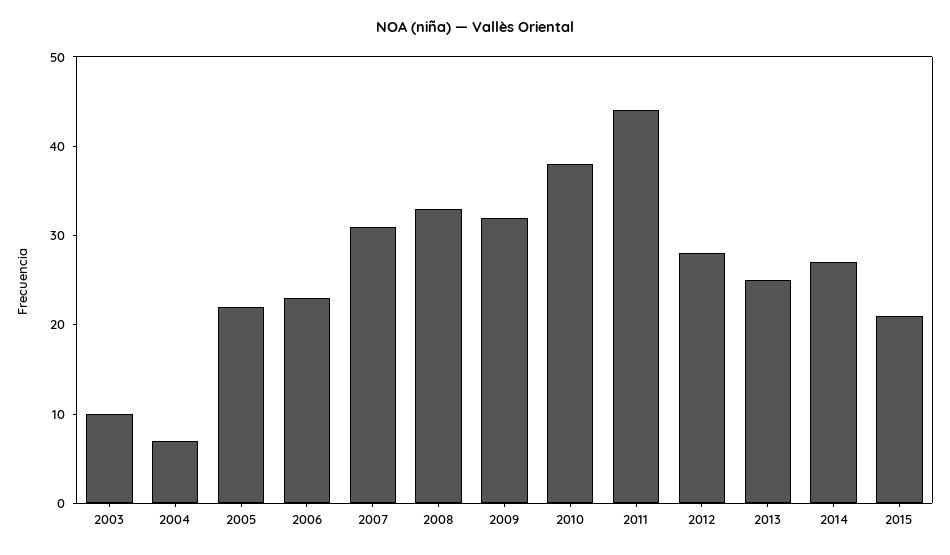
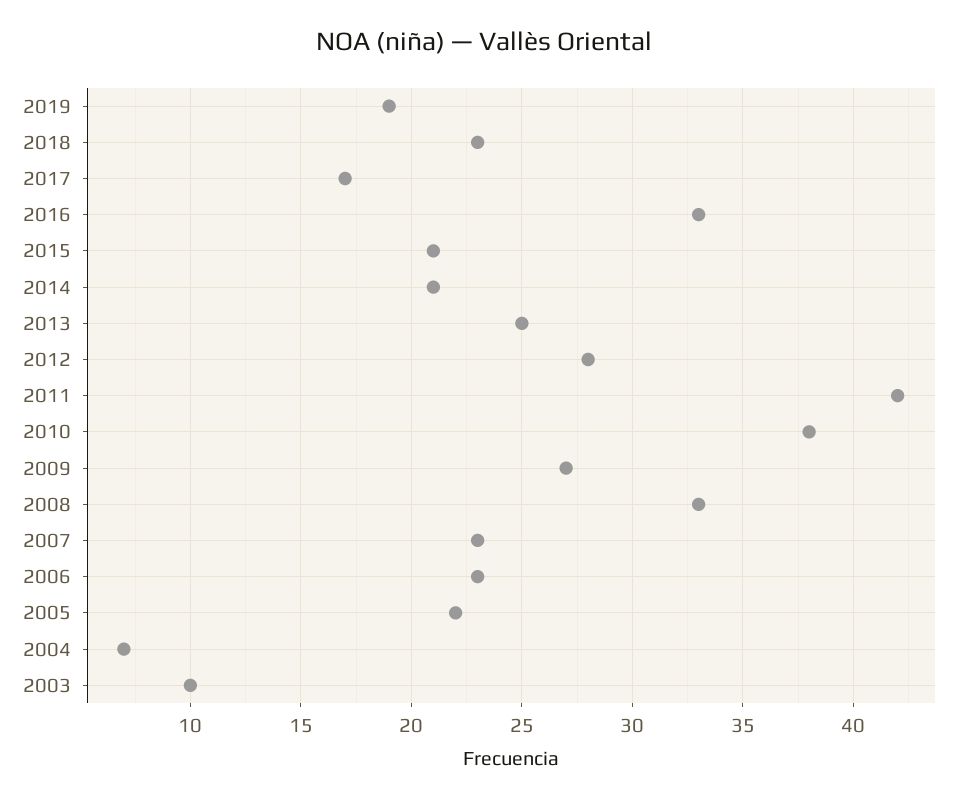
2007: 31 -> 23
2009: 32 -> 27
2011: 44 -> 42
2014: 27 -> 21
2019: none -> 19
2018: none -> 23
2017: none -> 17
2016: none -> 33

